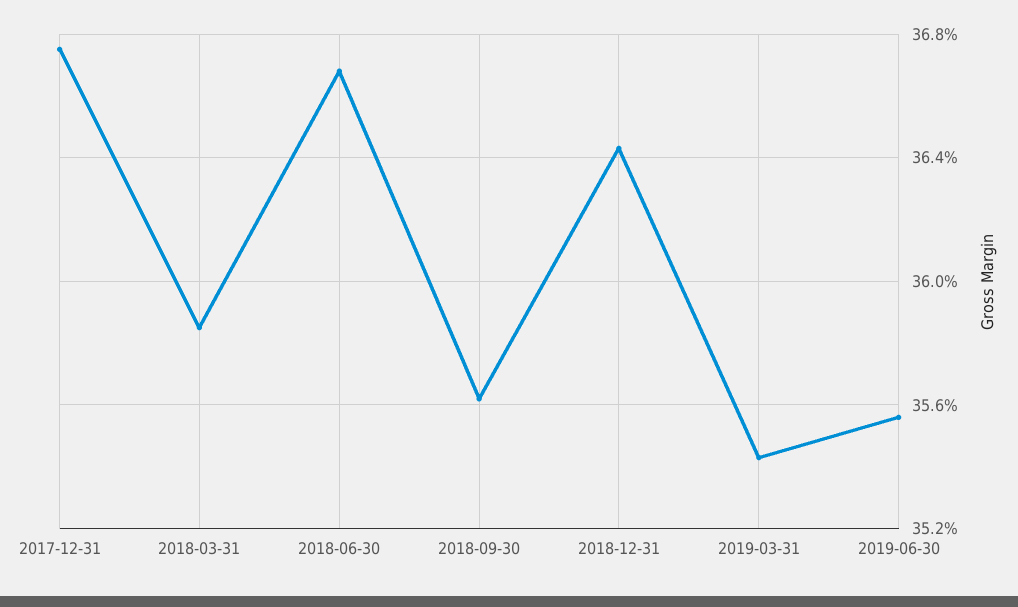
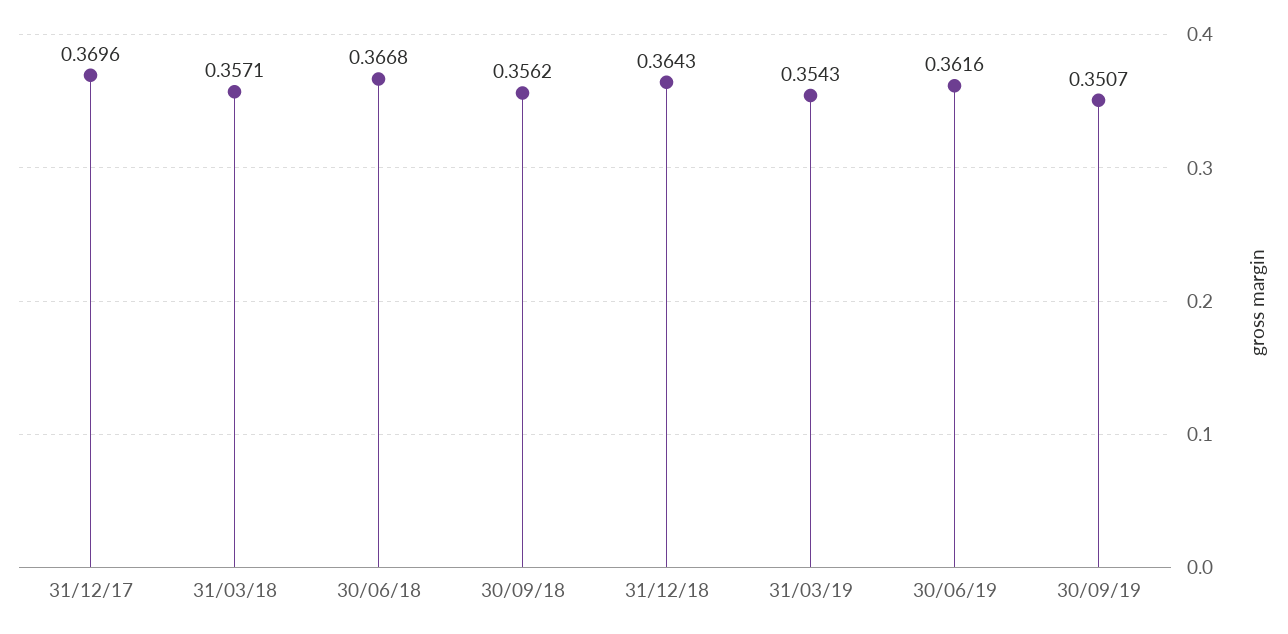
2017-12-31: 0.3675 -> 0.3696
2018-03-31: 0.3585 -> 0.3571
2019-06-30: 0.3555 -> 0.3616
30/09/19: none -> 0.3507

